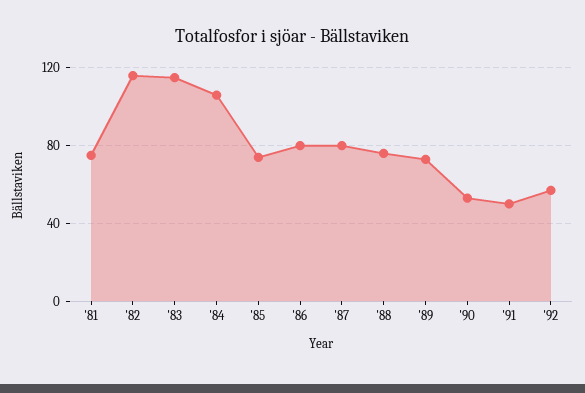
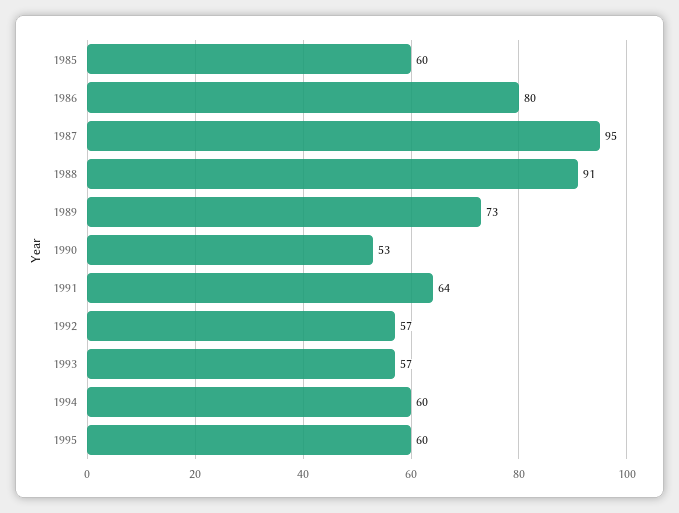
'81: 75 -> none
'82: 115 -> none
'83: 115 -> none
'84: 105 -> none
'85: 75 -> 60
'87: 80 -> 95
'88: 75 -> 91
'91: 50 -> 64
1993: none -> 57
1994: none -> 60
1995: none -> 60

